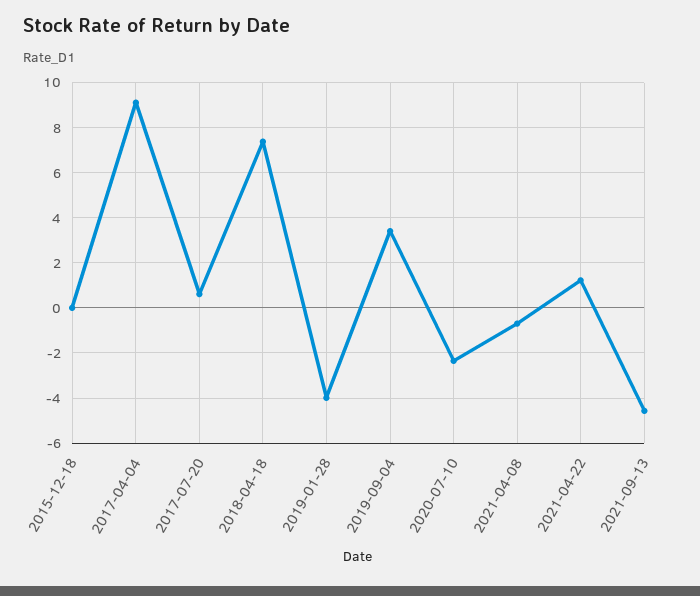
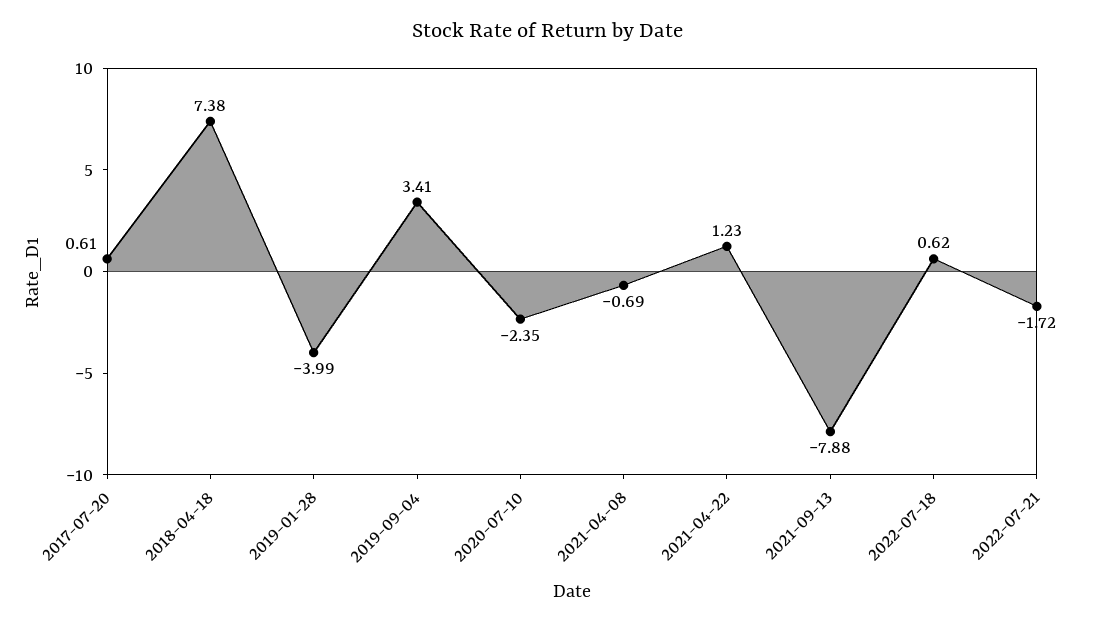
2015-12-18: 0 -> none
2017-04-04: 9 -> none
2021-09-13: -4.5 -> -7.88
2022-07-18: none -> 0.62
2022-07-21: none -> -1.72

